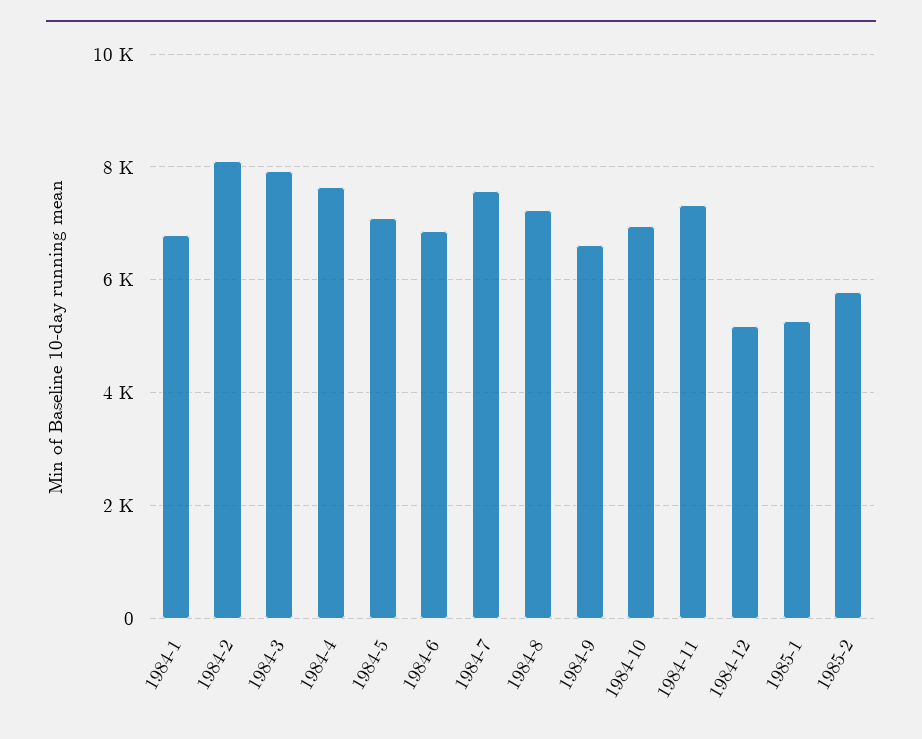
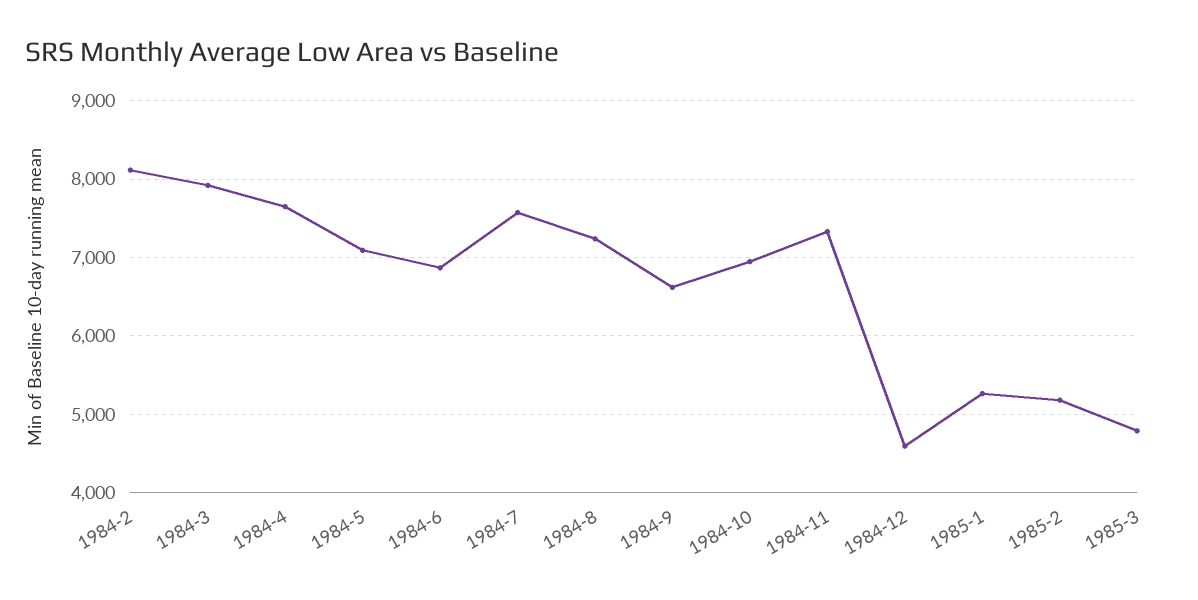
1984-1: 6800 -> none
1984-12: 5200 -> 4600
1985-2: 5800 -> 5200
1985-3: none -> 4800

